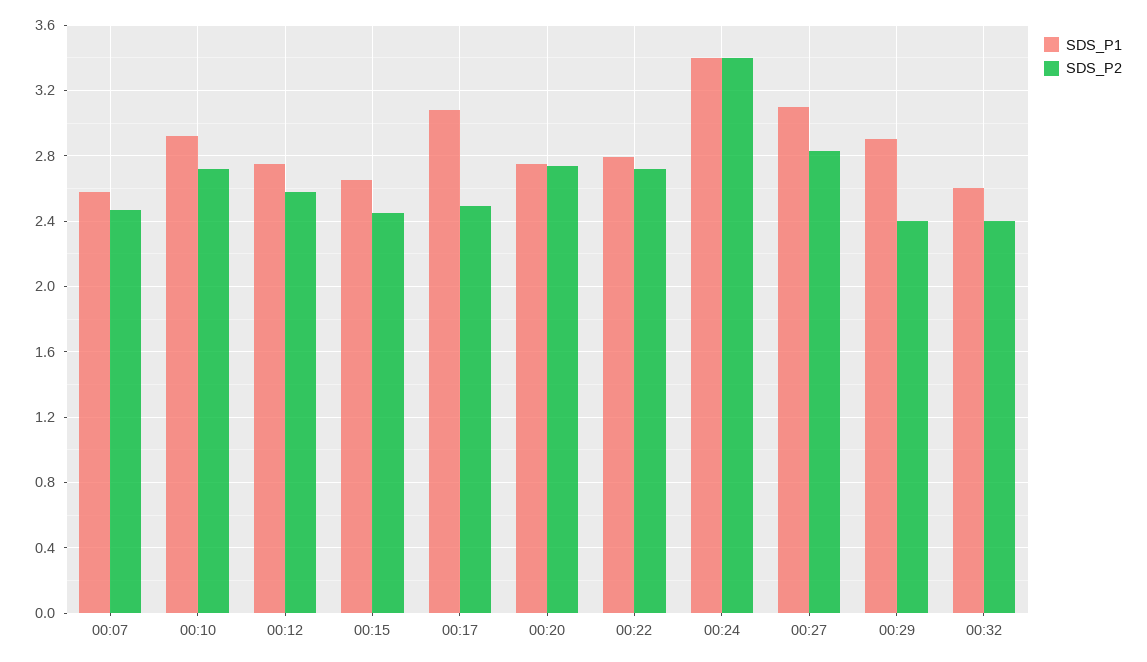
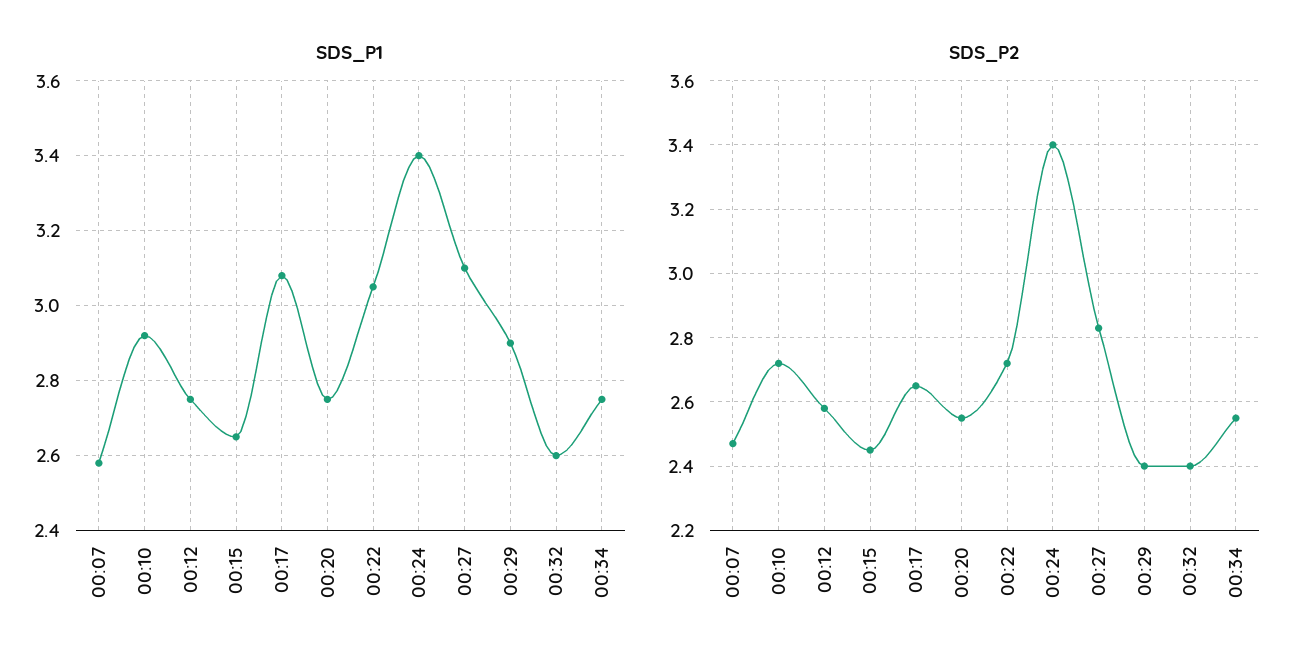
SDS_P2, 00:17: 2.5 -> 2.65
SDS_P2, 00:20: 2.75 -> 2.55
SDS_P1, 00:22: 2.8 -> 3.05
SDS_P1, 00:34: none -> 2.75
SDS_P2, 00:34: none -> 2.55

